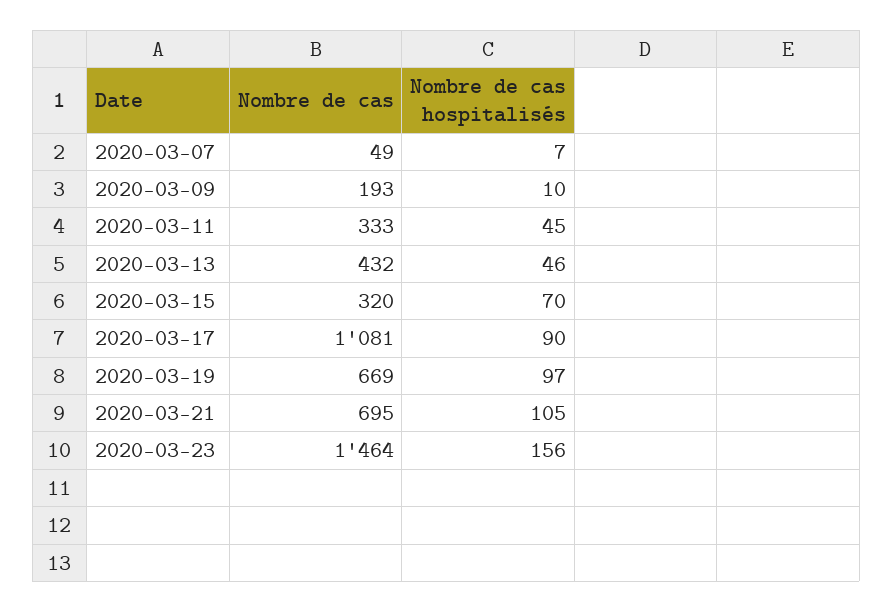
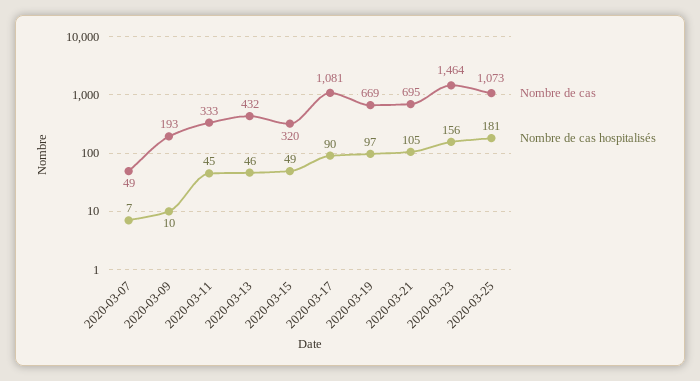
Nombre de cas hospitalisés, 2020-03-15: 70 -> 49
Nombre de cas, 2020-03-25: none -> 1073
Nombre de cas hospitalisés, 2020-03-25: none -> 181

